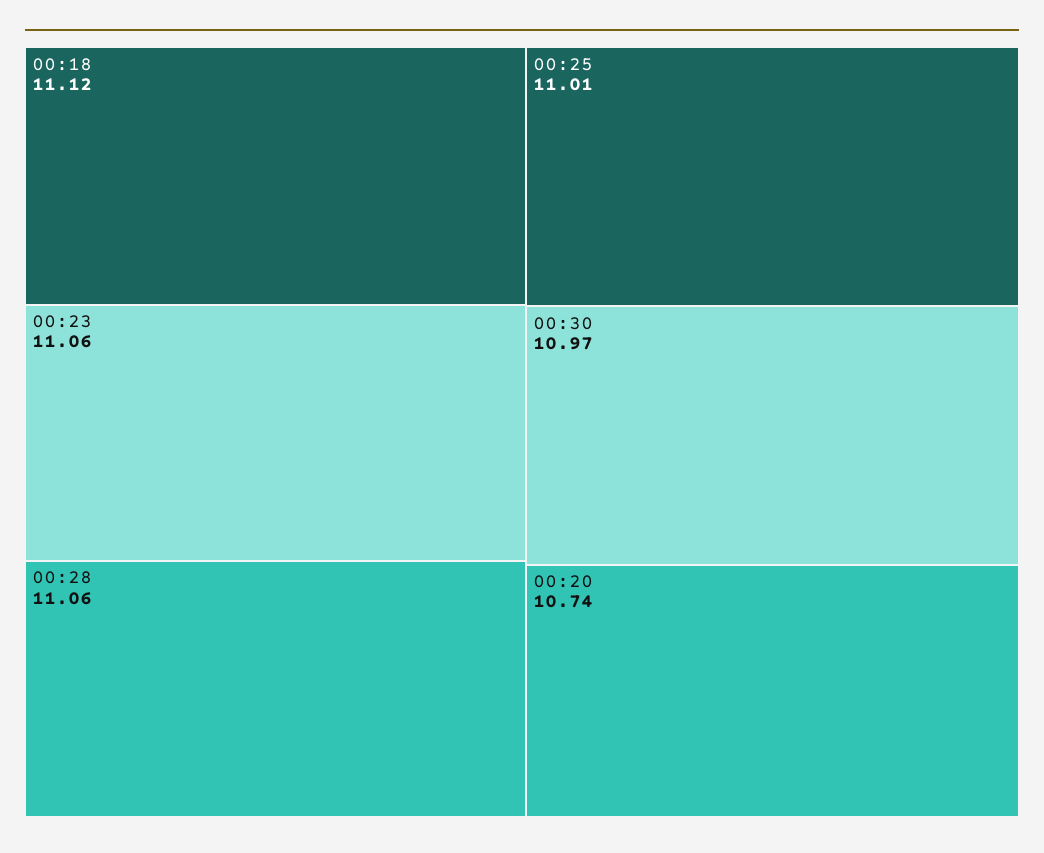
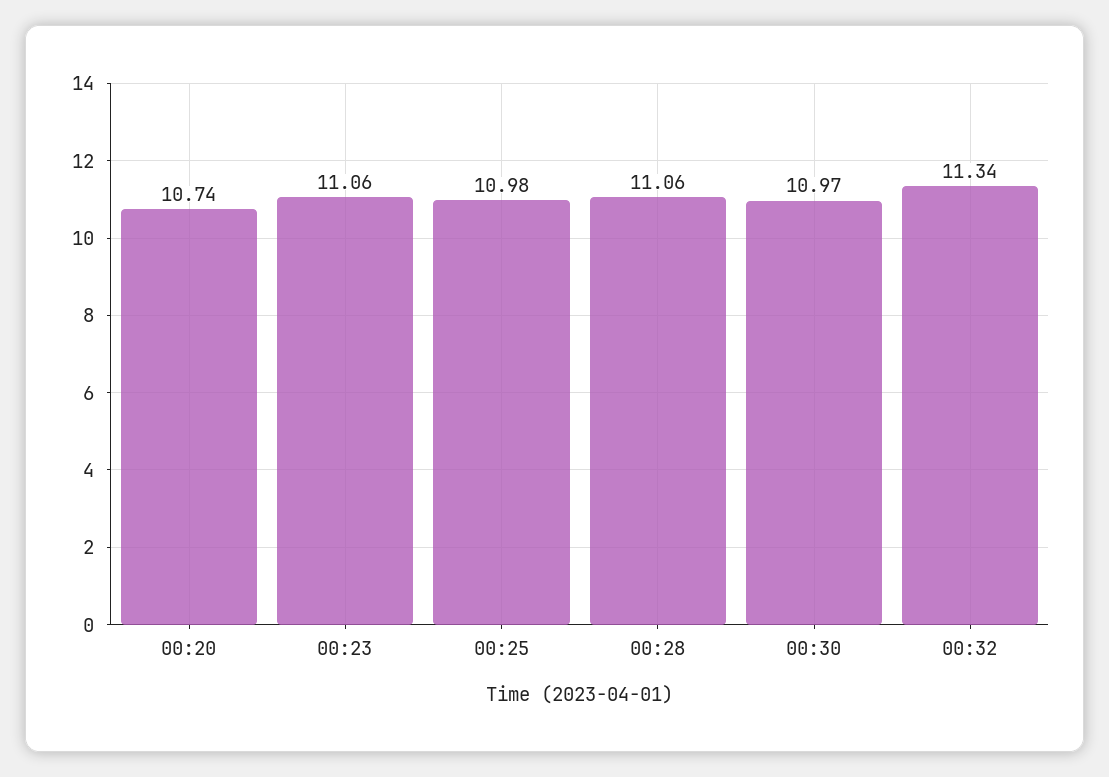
00:18: 11.12 -> none
00:25: 11.01 -> 10.98
00:32: none -> 11.34

